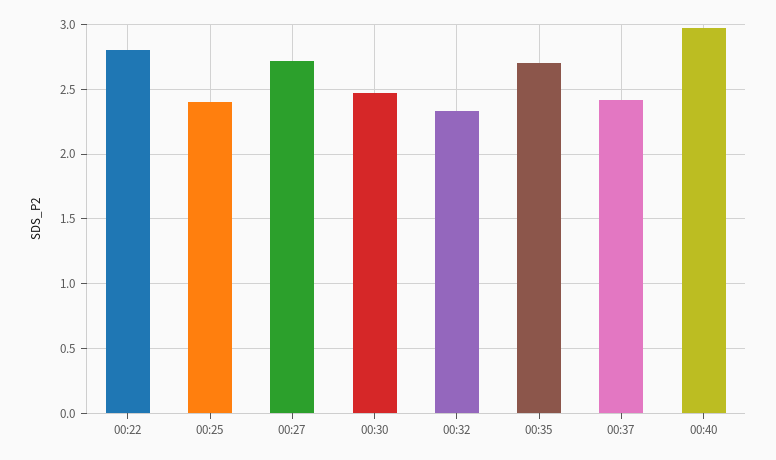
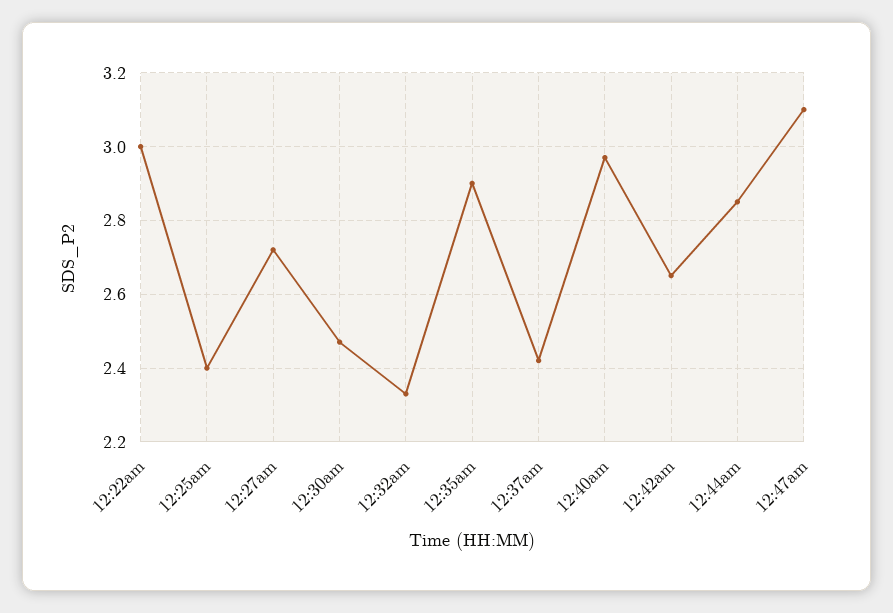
00:22: 2.8 -> 3
00:35: 2.7 -> 2.9
12:42am: none -> 2.65
12:44am: none -> 2.85
12:47am: none -> 3.1

